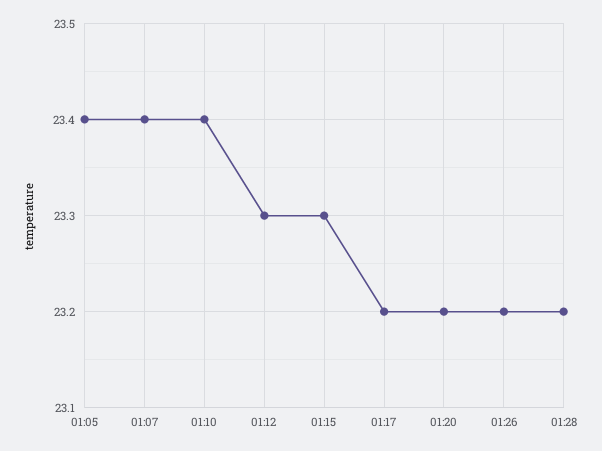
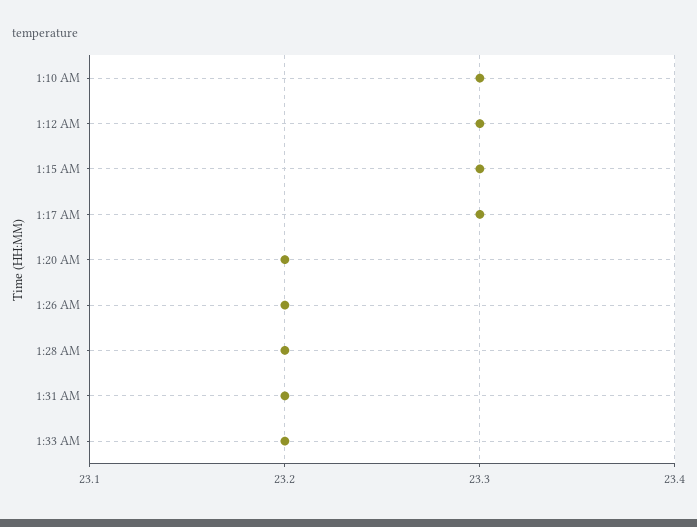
01:05: 23.4 -> none
01:07: 23.4 -> none
01:10: 23.4 -> 23.3
01:17: 23.2 -> 23.3
1:31 AM: none -> 23.2
1:33 AM: none -> 23.2

